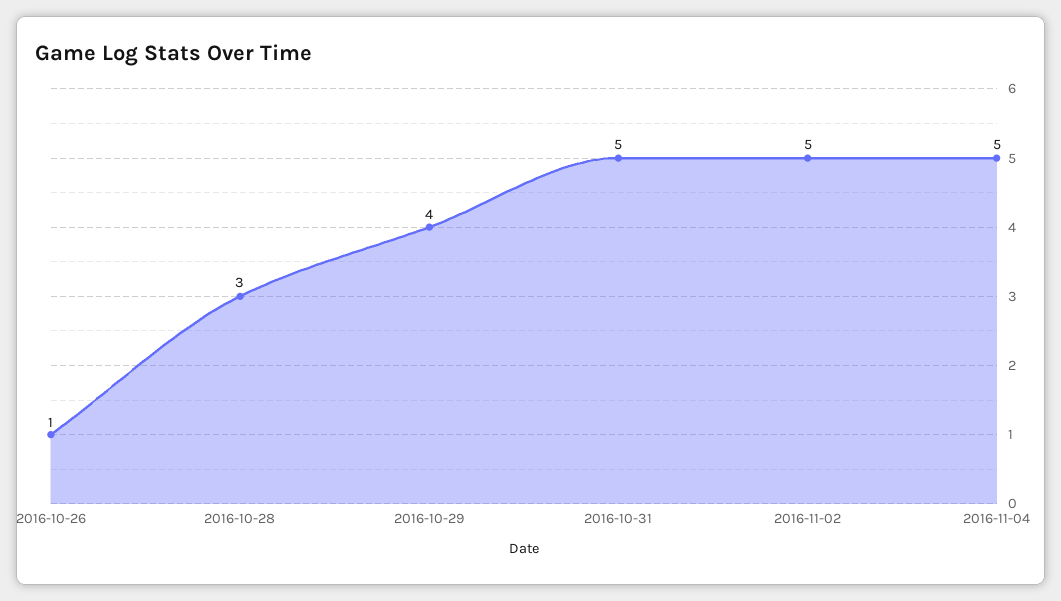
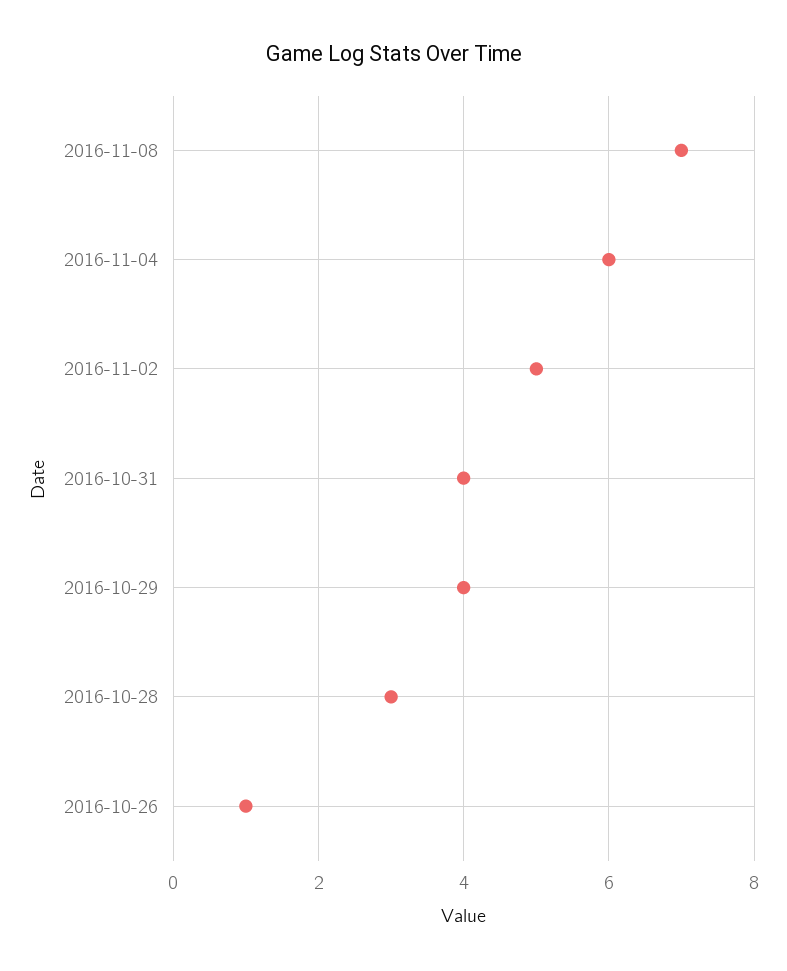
2016-10-31: 5 -> 4
2016-11-04: 5 -> 6
2016-11-08: none -> 7

